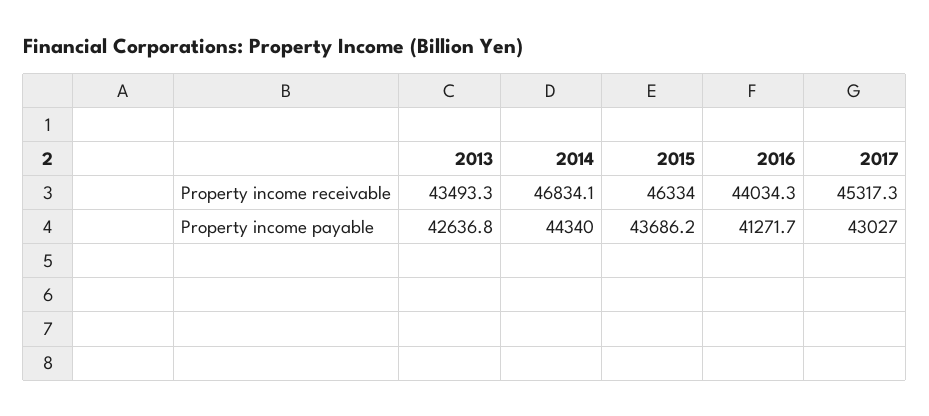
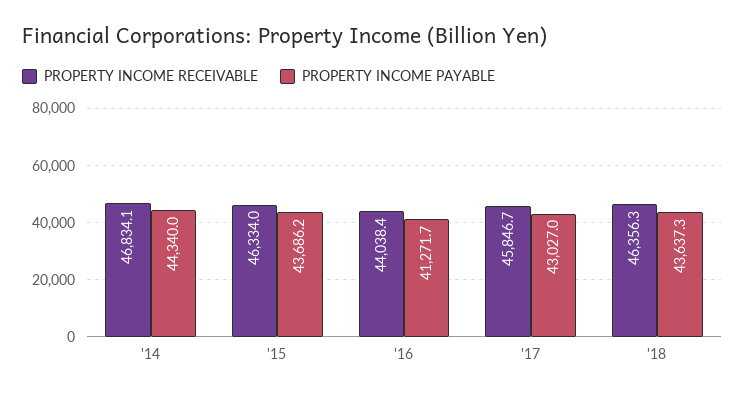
Property income receivable, 2013: 43493.3 -> none
Property income receivable, 2016: 44034.3 -> 44038.4
Property income receivable, 2017: 45317.3 -> 45846.7
Property income payable, 2013: 42636.8 -> none
Property income receivable, '18: none -> 46356.3
Property income payable, '18: none -> 43637.3

